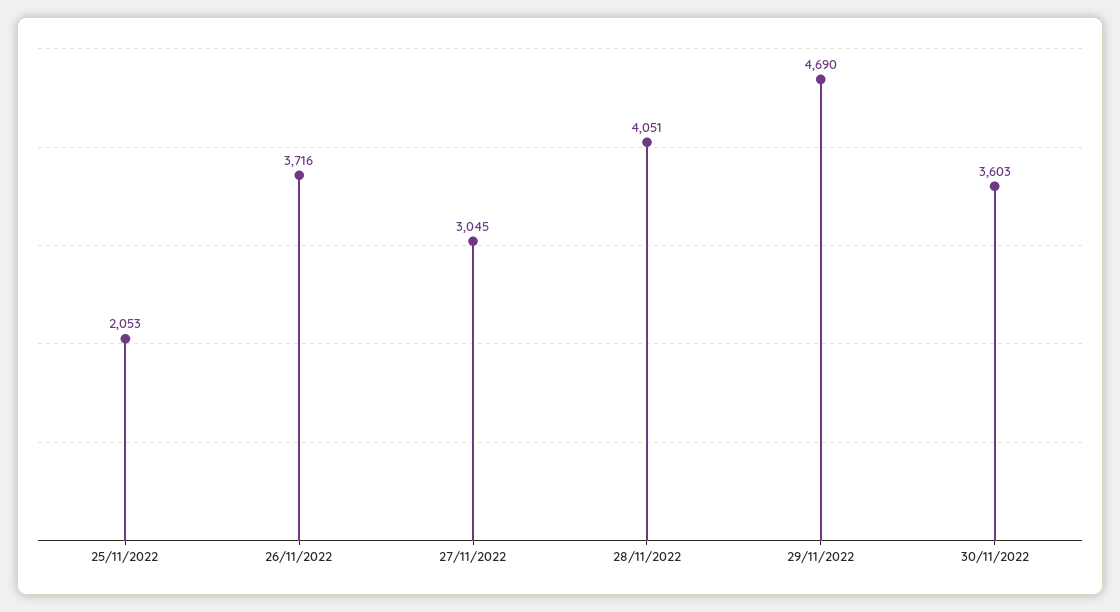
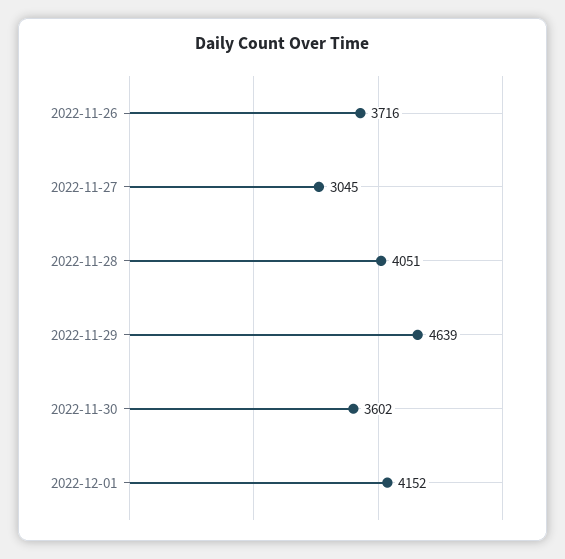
25/11/2022: 2053 -> none
29/11/2022: 4690 -> 4639
30/11/2022: 3603 -> 3602
2022-12-01: none -> 4152

